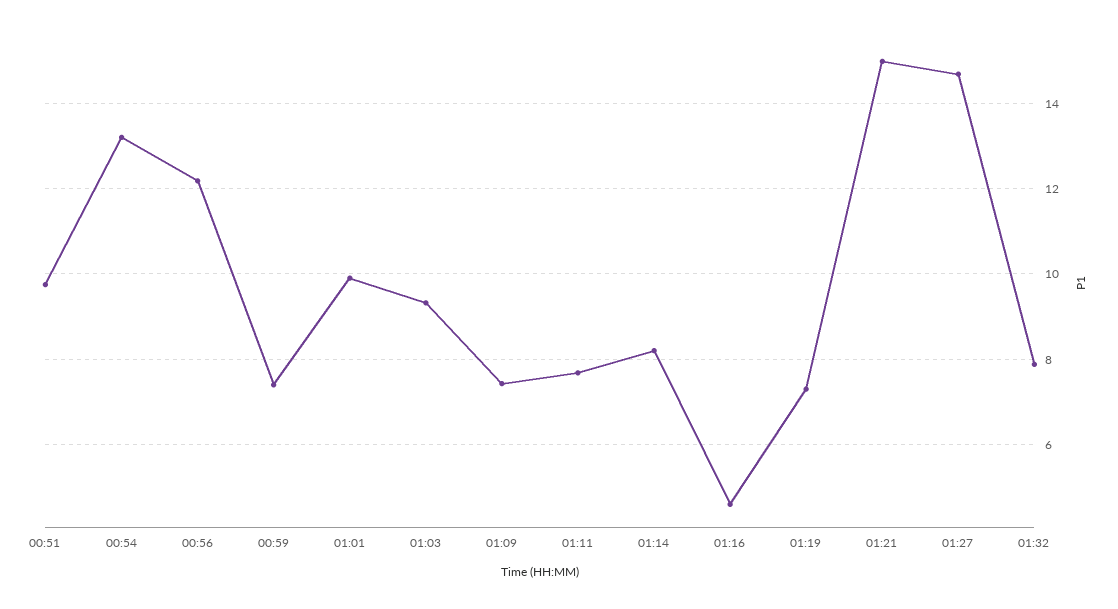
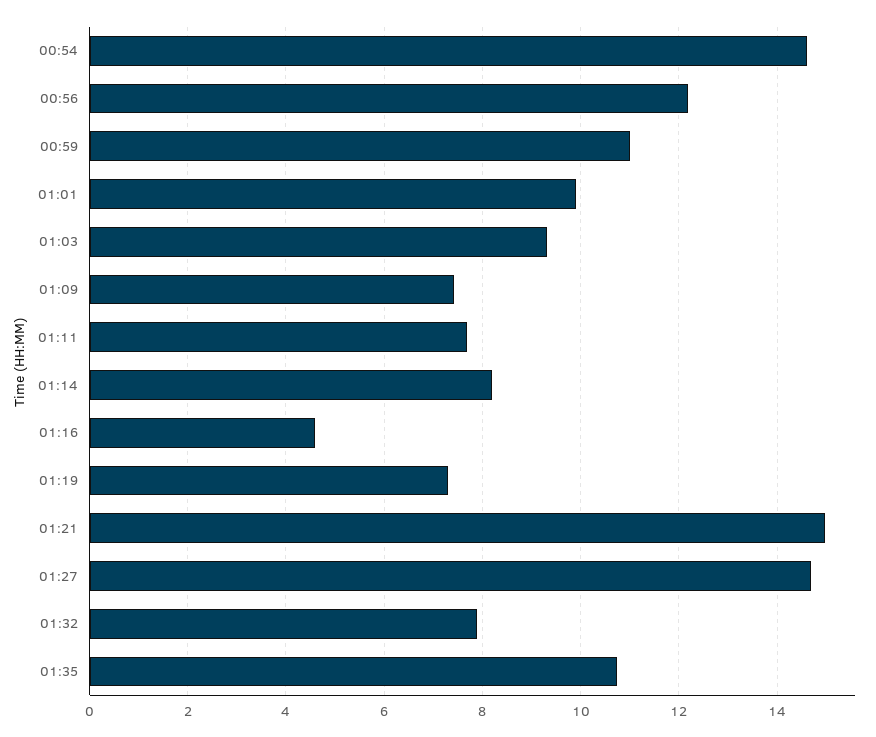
00:51: 9.8 -> none
00:54: 13.2 -> 14.6
00:59: 7.4 -> 11
01:35: none -> 10.8

